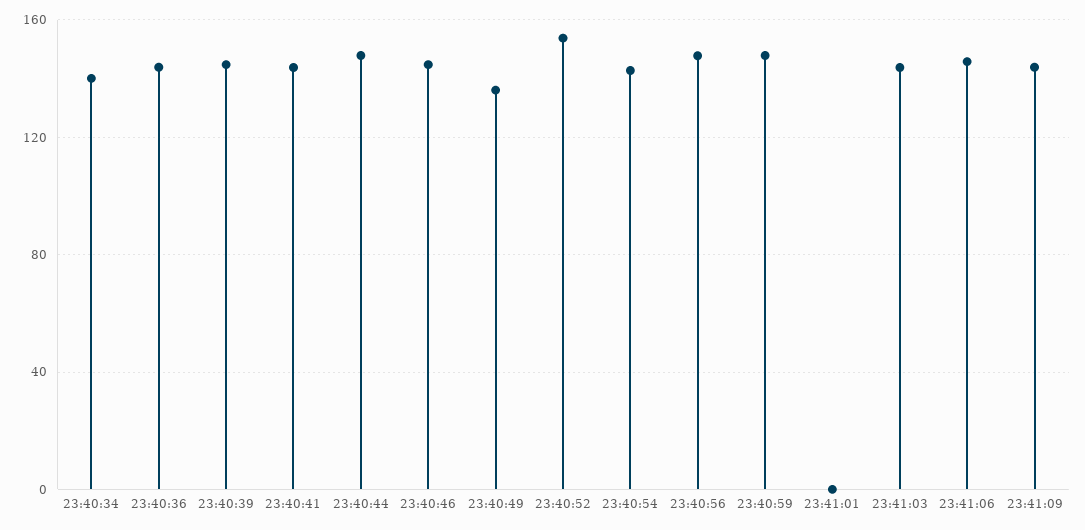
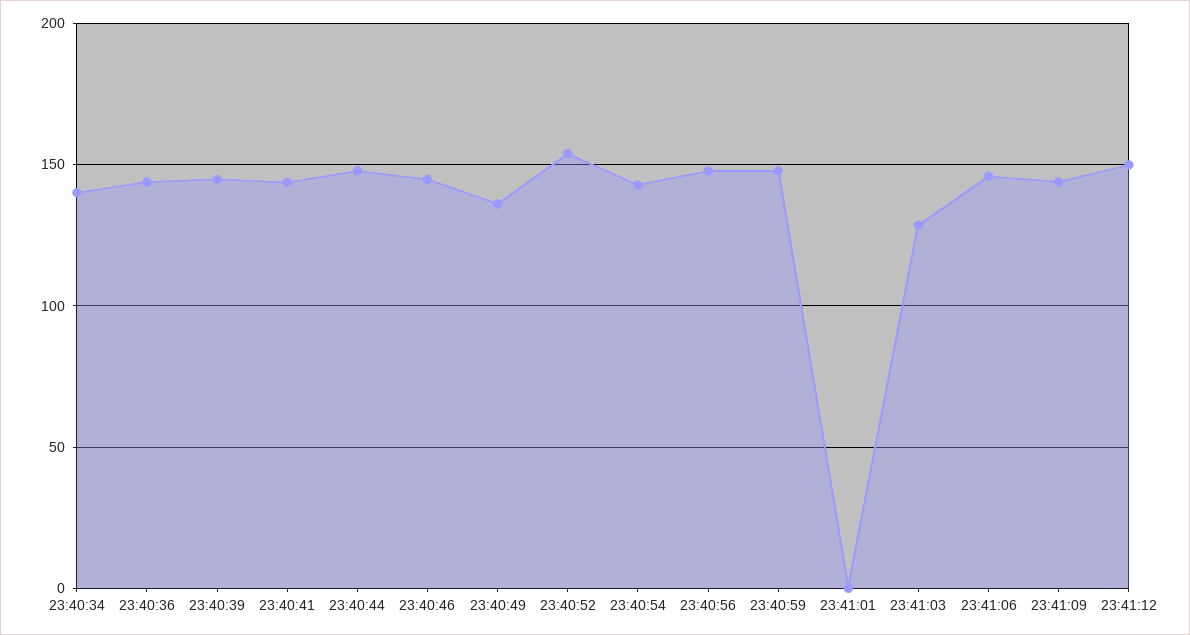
23:41:03: 145 -> 130
23:41:12: none -> 150

